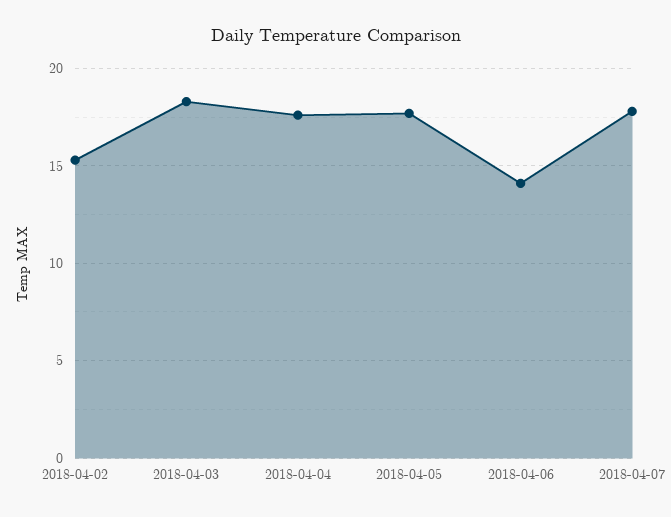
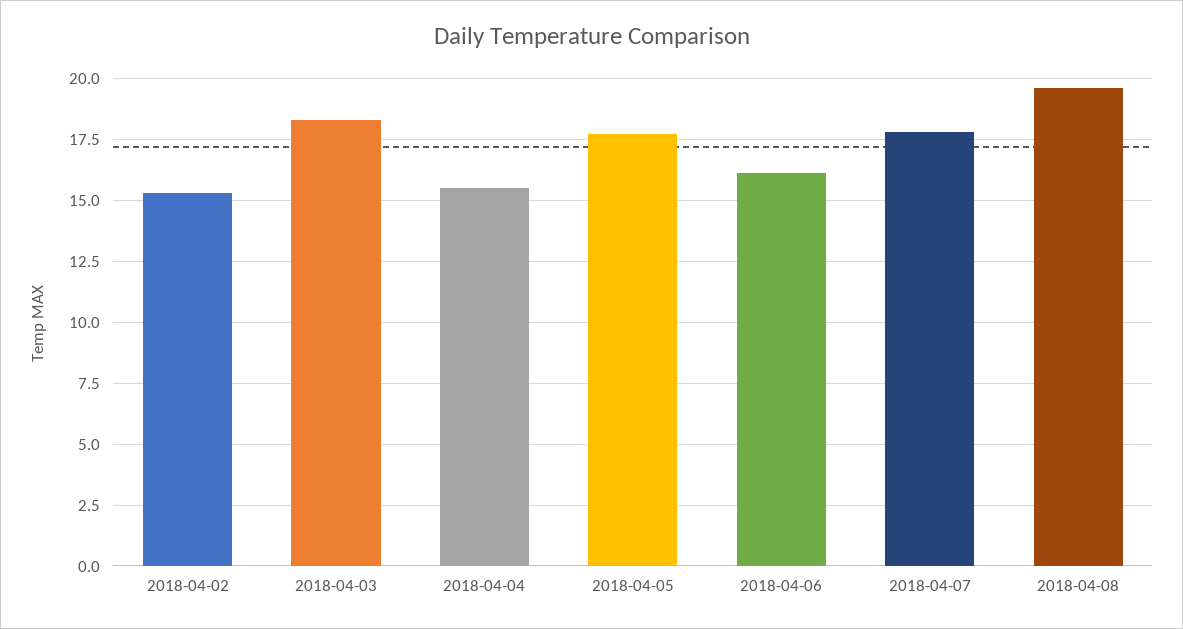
2018-04-04: 17.5 -> 15.5
2018-04-06: 14 -> 16
2018-04-08: none -> 19.5

